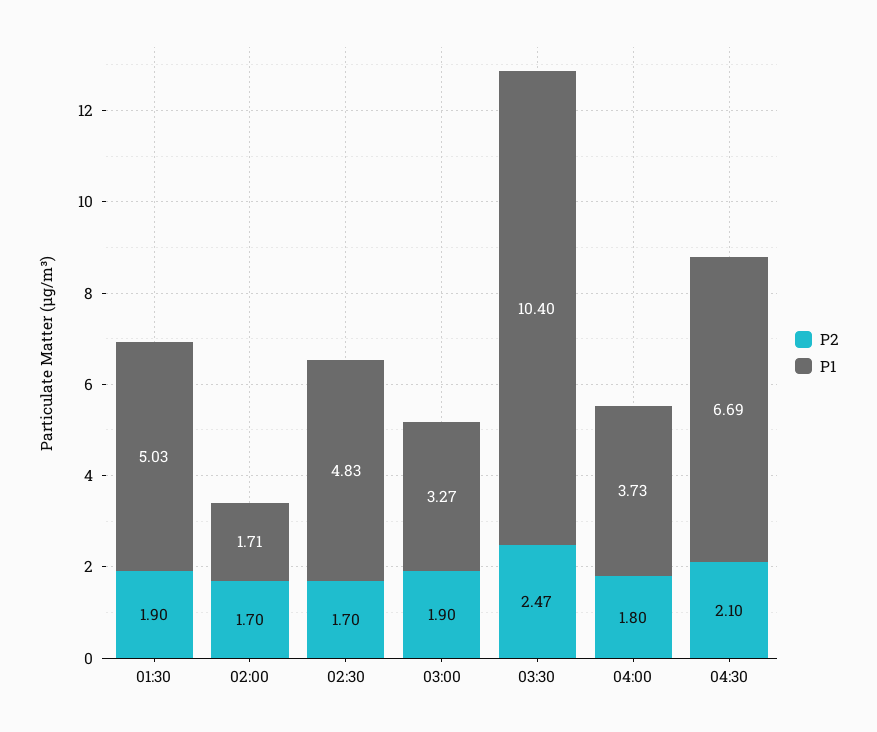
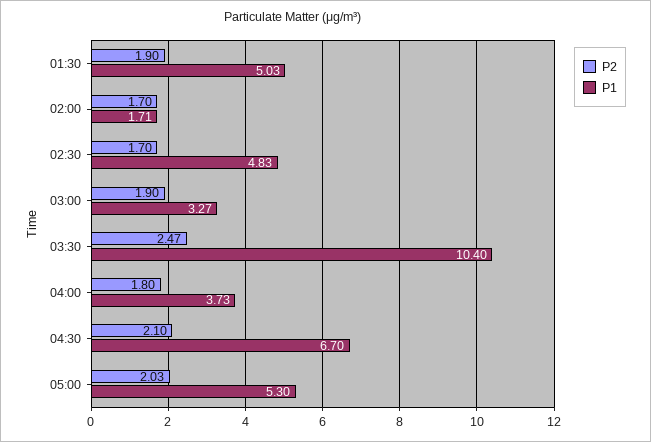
P1, 04:30: 6.69 -> 6.7
P2, 05:00: none -> 2.03
P1, 05:00: none -> 5.3

